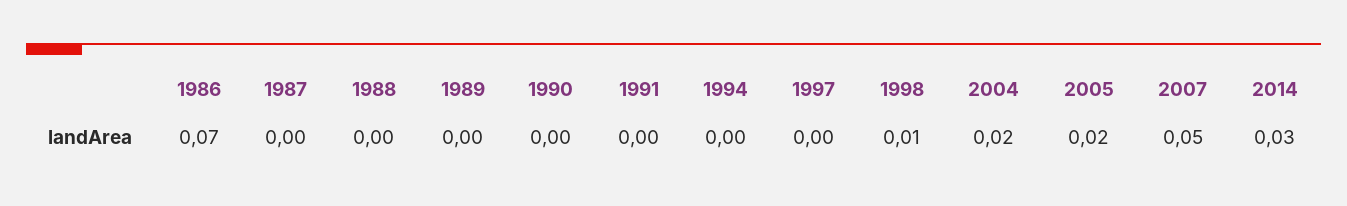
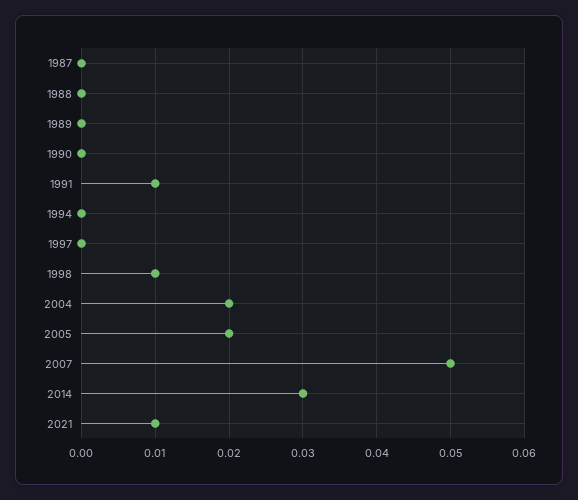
1986: 0.07 -> none
1991: 0 -> 0.01
2021: none -> 0.01

